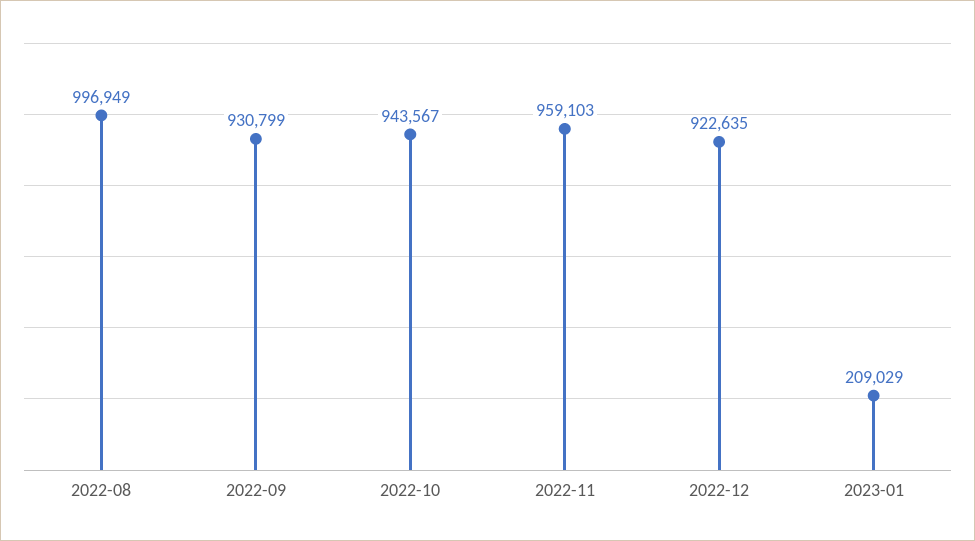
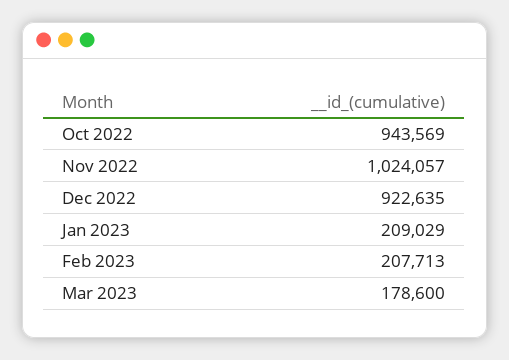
2022-08: 996949 -> none
2022-09: 930799 -> none
2022-10: 943567 -> 943569
2022-11: 959103 -> 1024057
Feb 2023: none -> 207713
Mar 2023: none -> 178600

